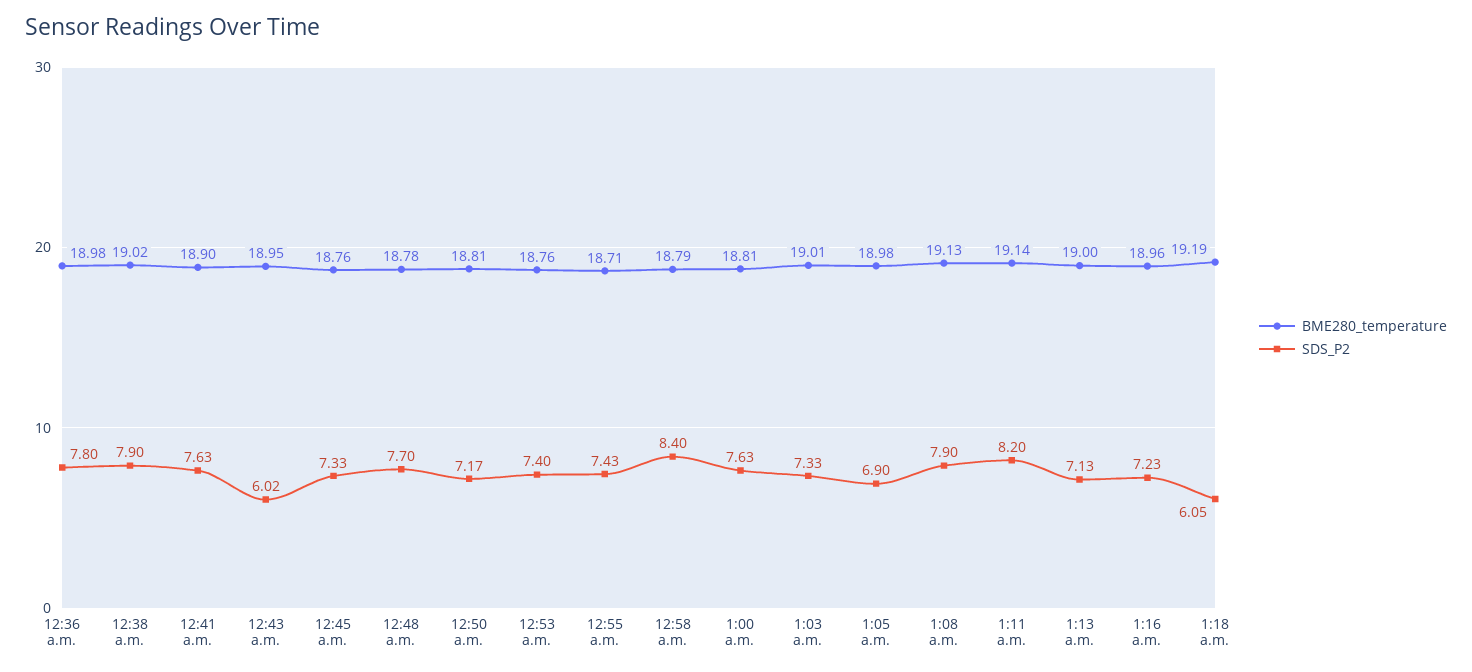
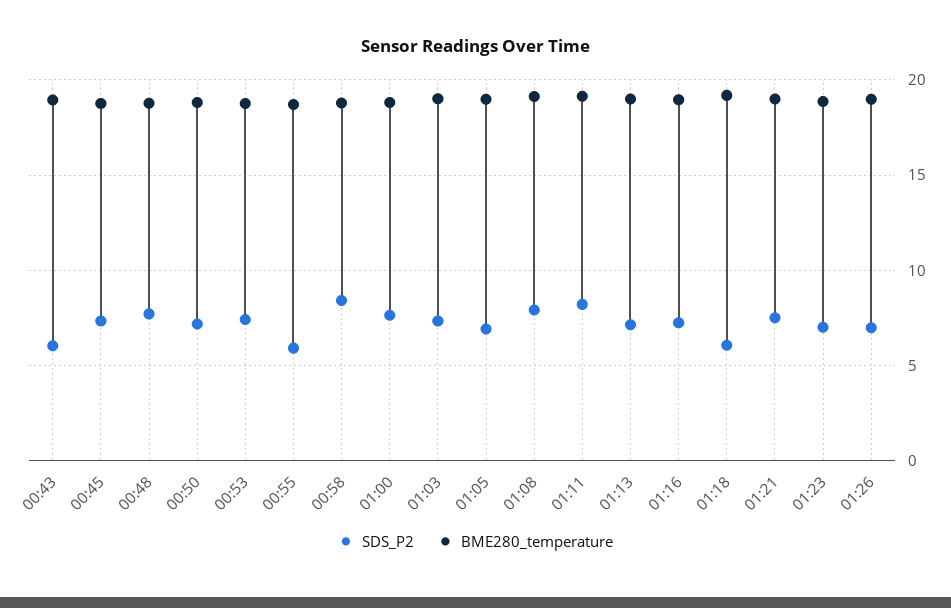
BME280_temperature, 12:36 a.m.: 18.98 -> none
SDS_P2, 12:36 a.m.: 7.8 -> none
BME280_temperature, 12:38 a.m.: 19.02 -> none
SDS_P2, 12:38 a.m.: 7.9 -> none
BME280_temperature, 12:41 a.m.: 18.9 -> none
SDS_P2, 12:41 a.m.: 7.63 -> none
SDS_P2, 12:55 a.m.: 7.43 -> 6
SDS_P2, 01:21: none -> 7.5
BME280_temperature, 01:21: none -> 19
SDS_P2, 01:23: none -> 7
BME280_temperature, 01:23: none -> 19
SDS_P2, 01:26: none -> 7
BME280_temperature, 01:26: none -> 19

